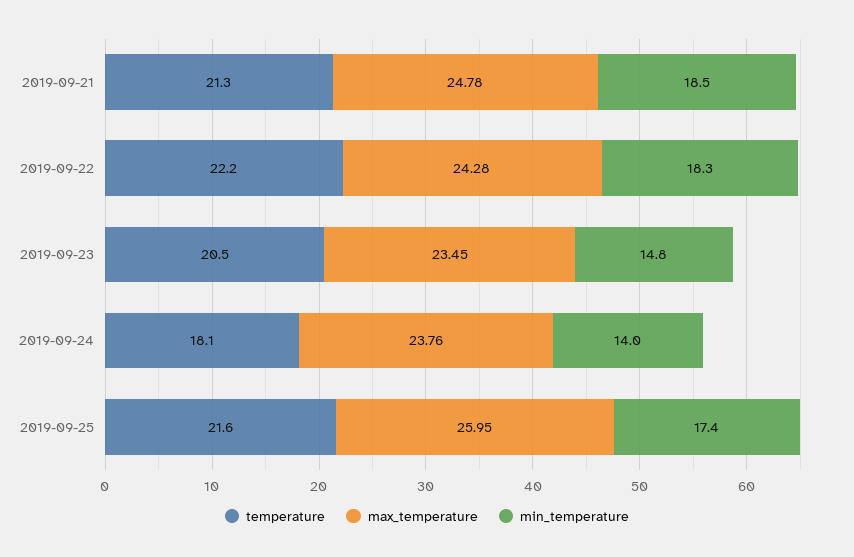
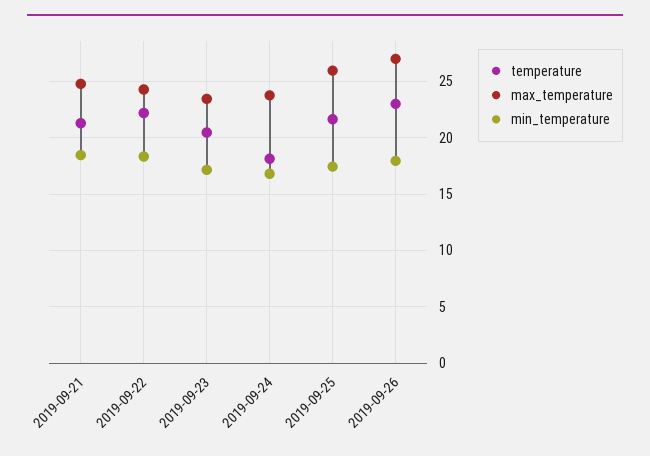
min_temperature, 2019-09-23: 14.8 -> 17
min_temperature, 2019-09-24: 14 -> 17
temperature, 2019-09-26: none -> 23
max_temperature, 2019-09-26: none -> 27
min_temperature, 2019-09-26: none -> 18

